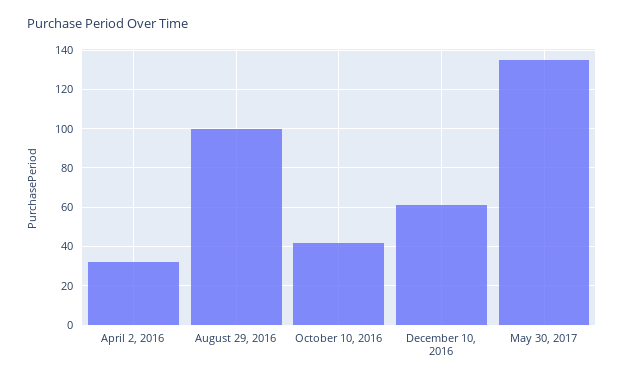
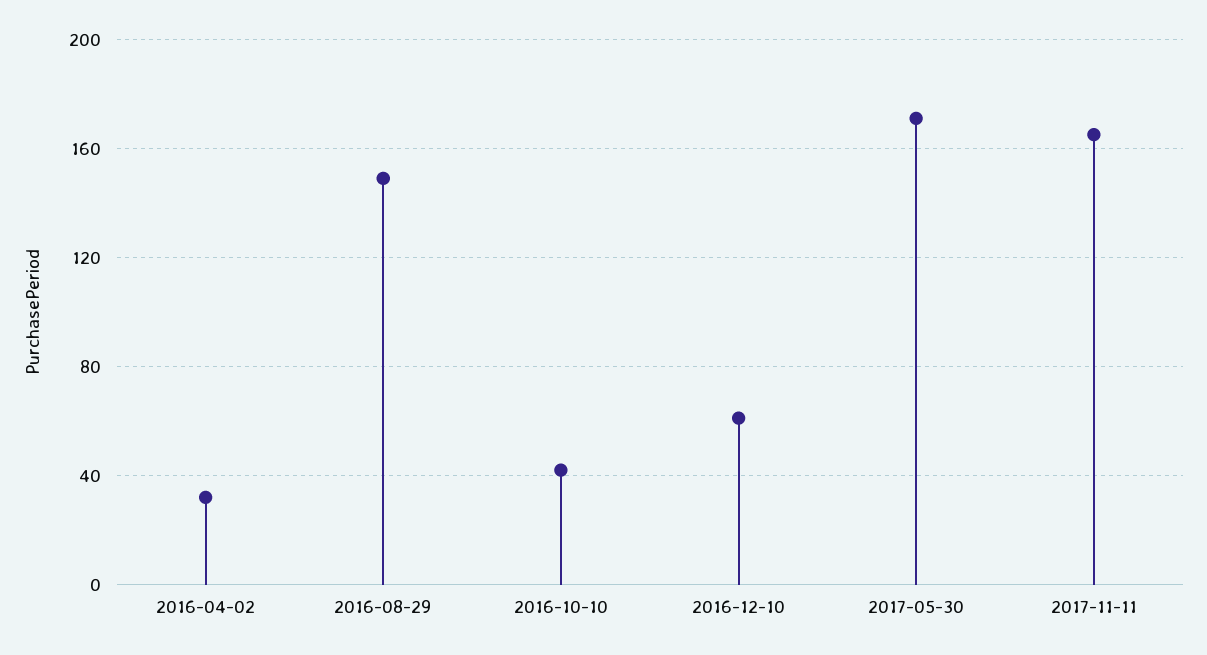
August 29, 2016: 100 -> 150
May 30, 2017: 135 -> 170
2017-11-11: none -> 165

